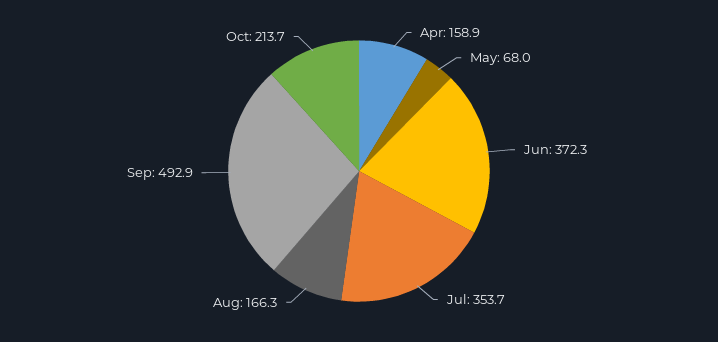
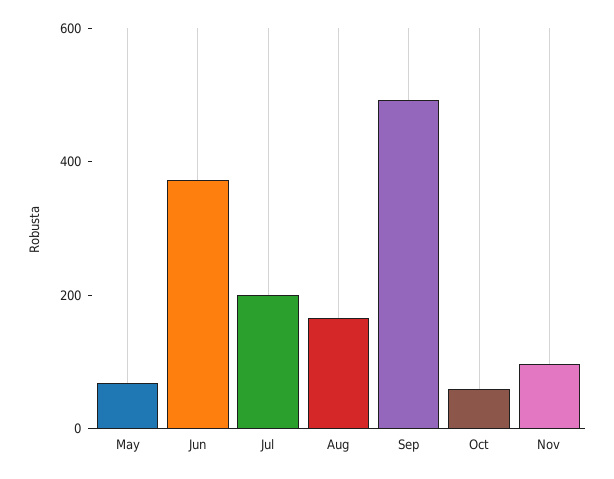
Apr: 158.9 -> none
Jul: 353.7 -> 200
Oct: 213.7 -> 50
Nov: none -> 100

